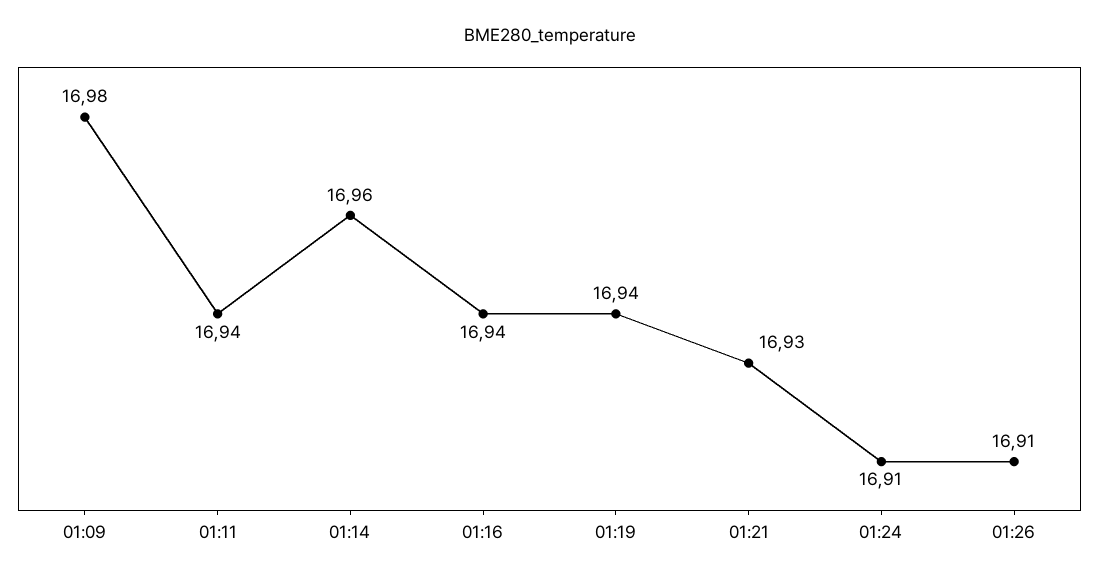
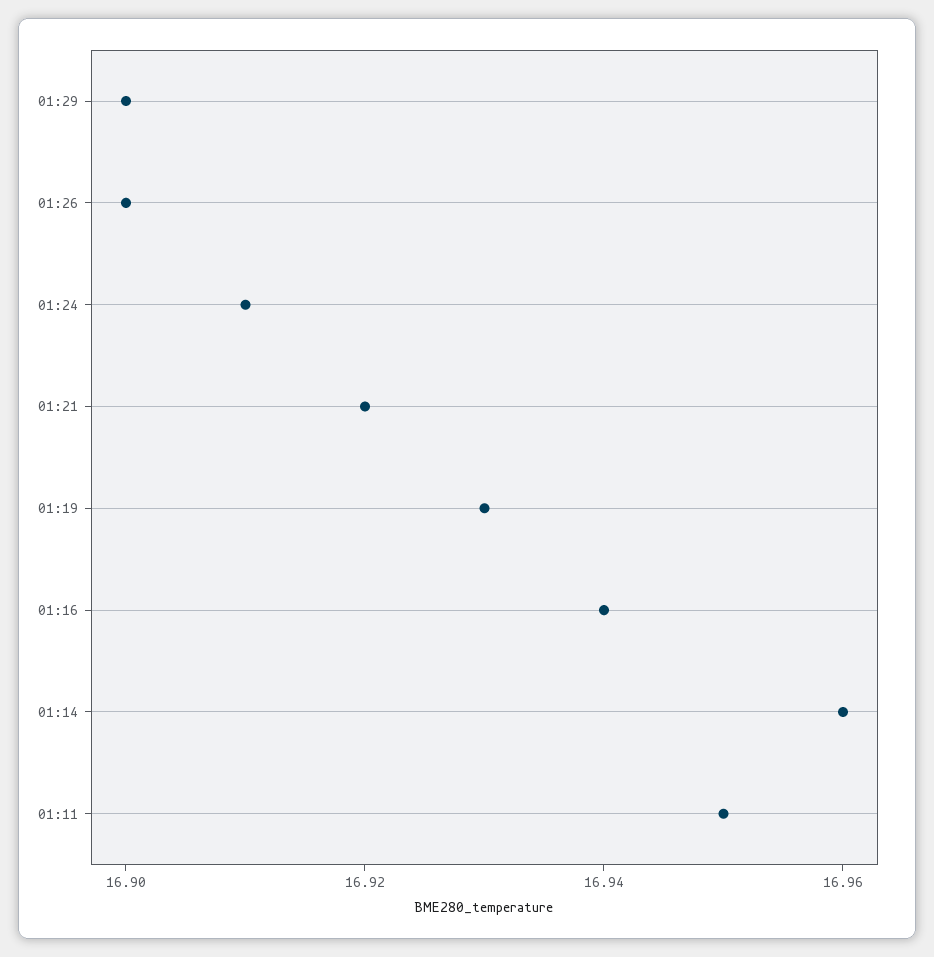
01:09: 16.98 -> none
01:11: 16.94 -> 16.95
01:19: 16.94 -> 16.93
01:21: 16.93 -> 16.92
01:26: 16.91 -> 16.9
01:29: none -> 16.9

